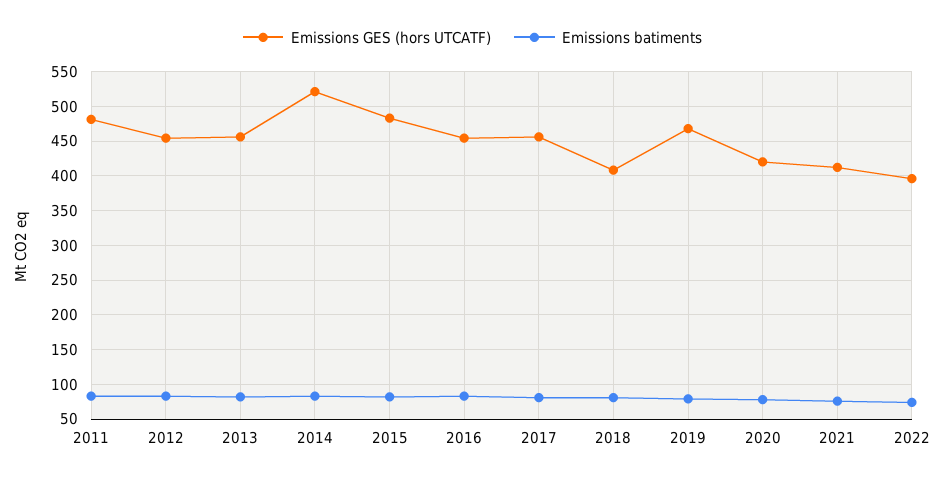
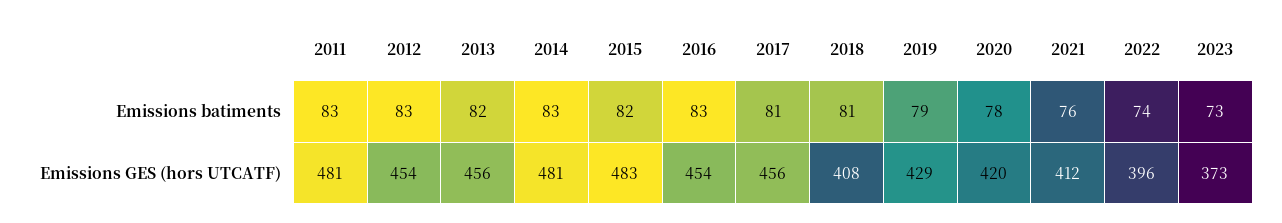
Emissions GES (hors UTCATF), 2014: 520 -> 481
Emissions GES (hors UTCATF), 2019: 470 -> 429
Emissions batiments, 2023: none -> 73
Emissions GES (hors UTCATF), 2023: none -> 373

